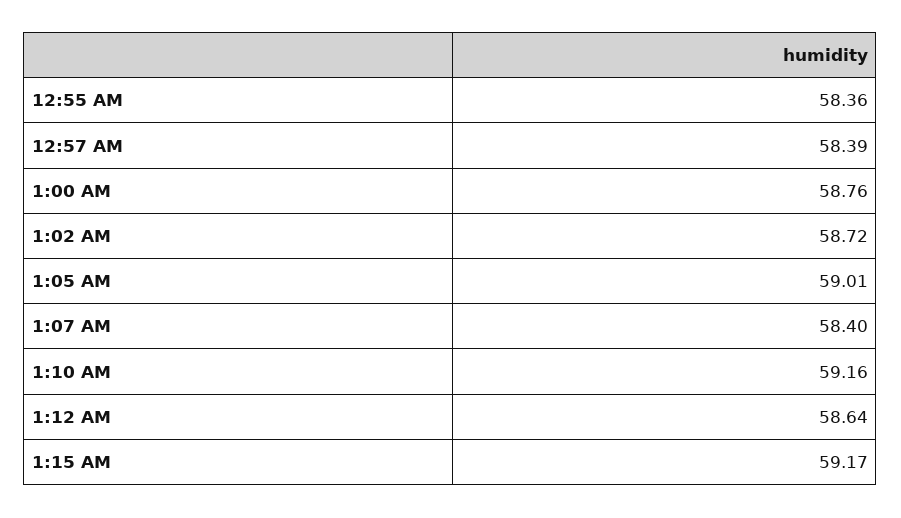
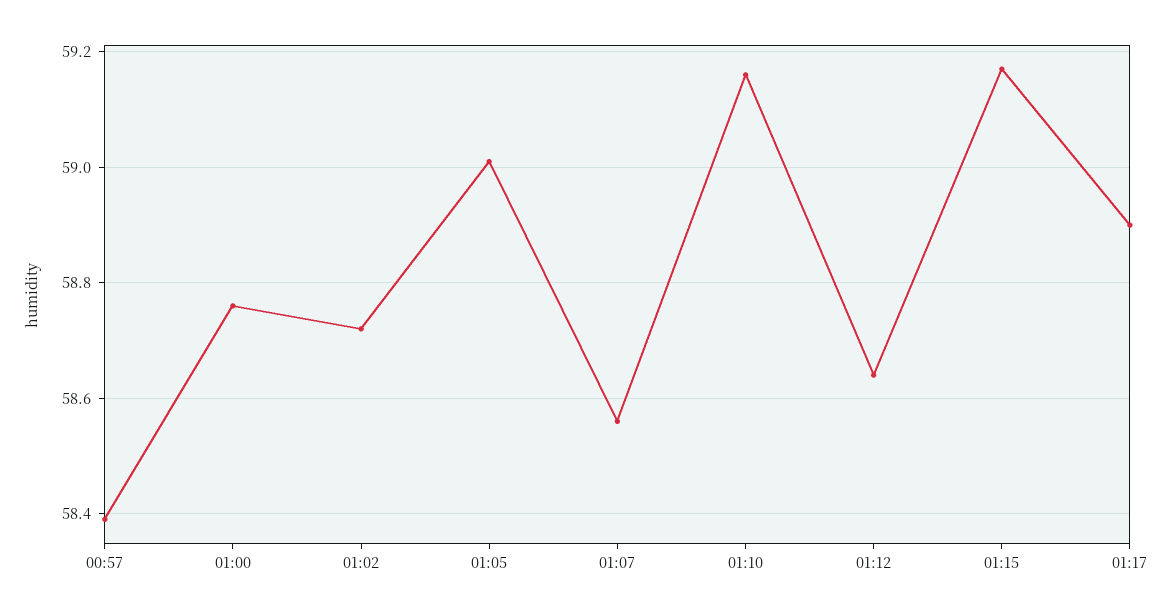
12:55 AM: 58.36 -> none
1:07 AM: 58.4 -> 58.55
01:17: none -> 58.9

